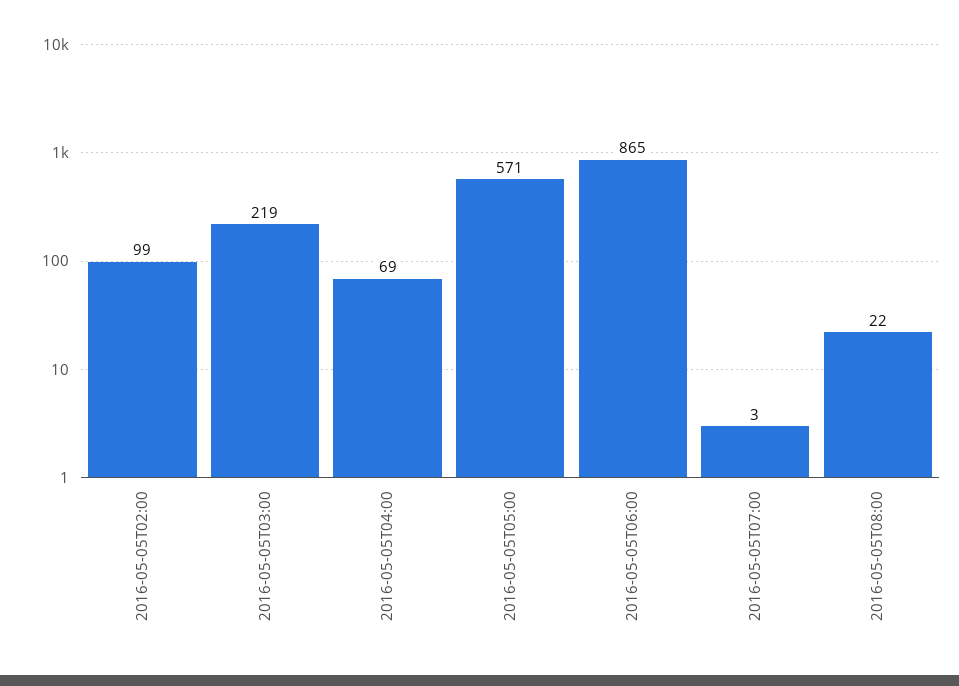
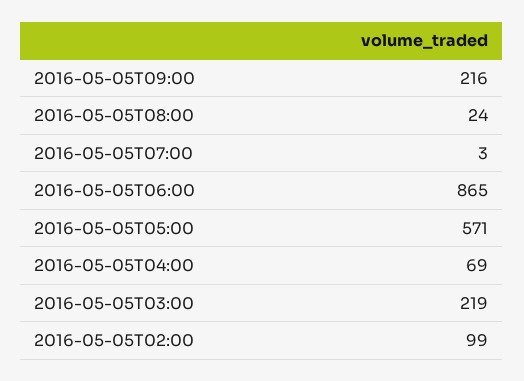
2016-05-05T08:00: 22 -> 24
2016-05-05T09:00: none -> 216

